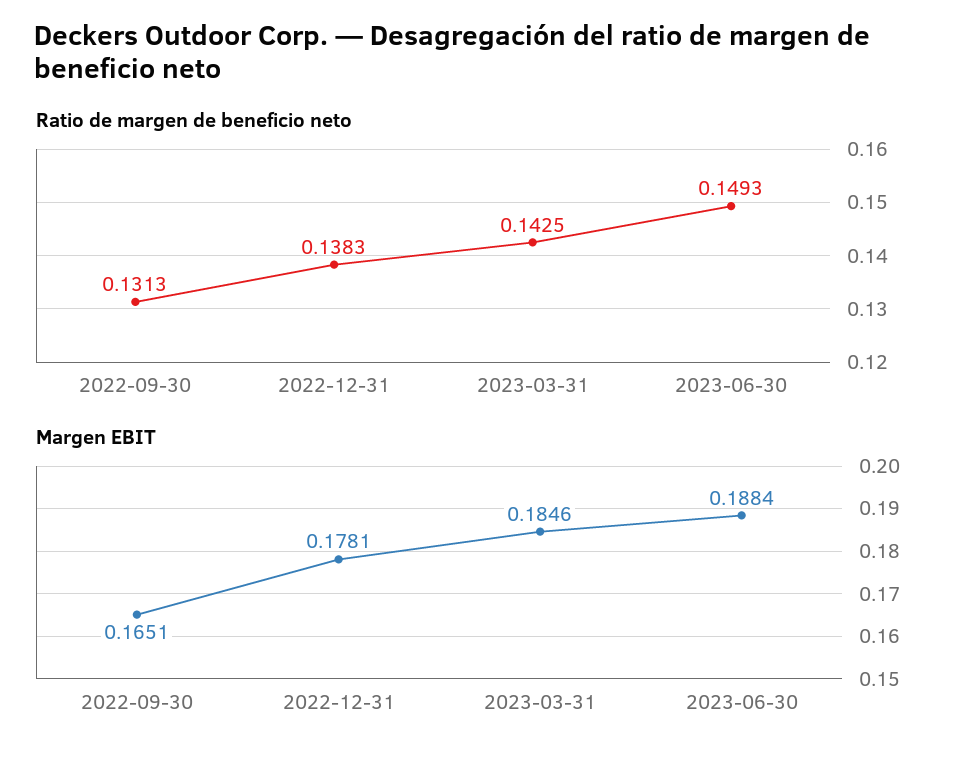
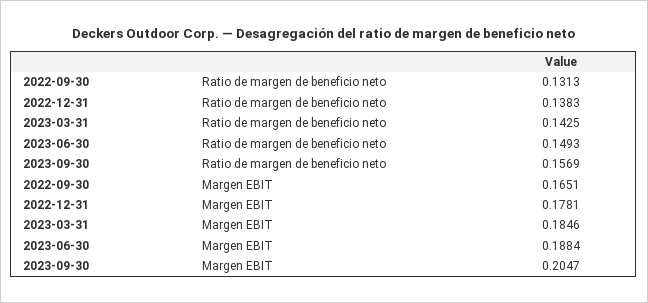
Ratio de margen de beneficio neto, 2023-09-30: none -> 0.1569
Margen EBIT, 2023-09-30: none -> 0.2047

